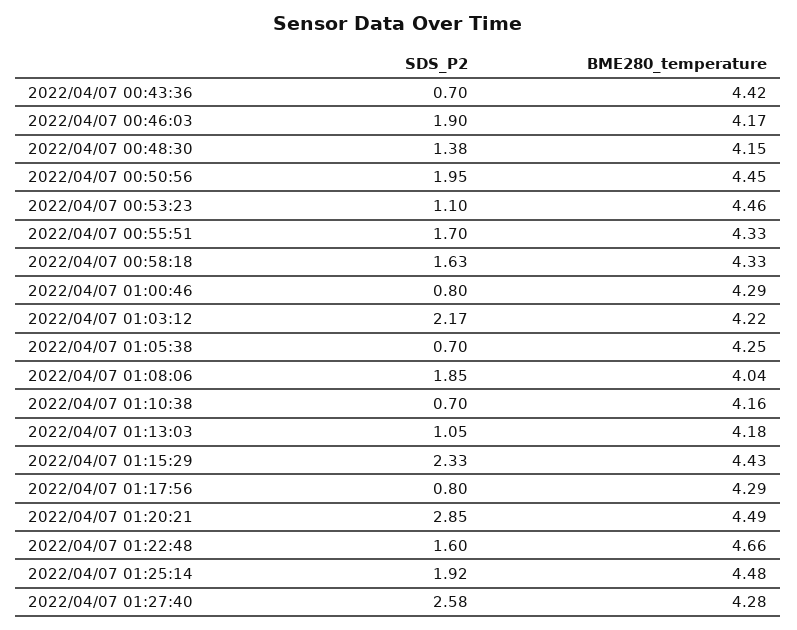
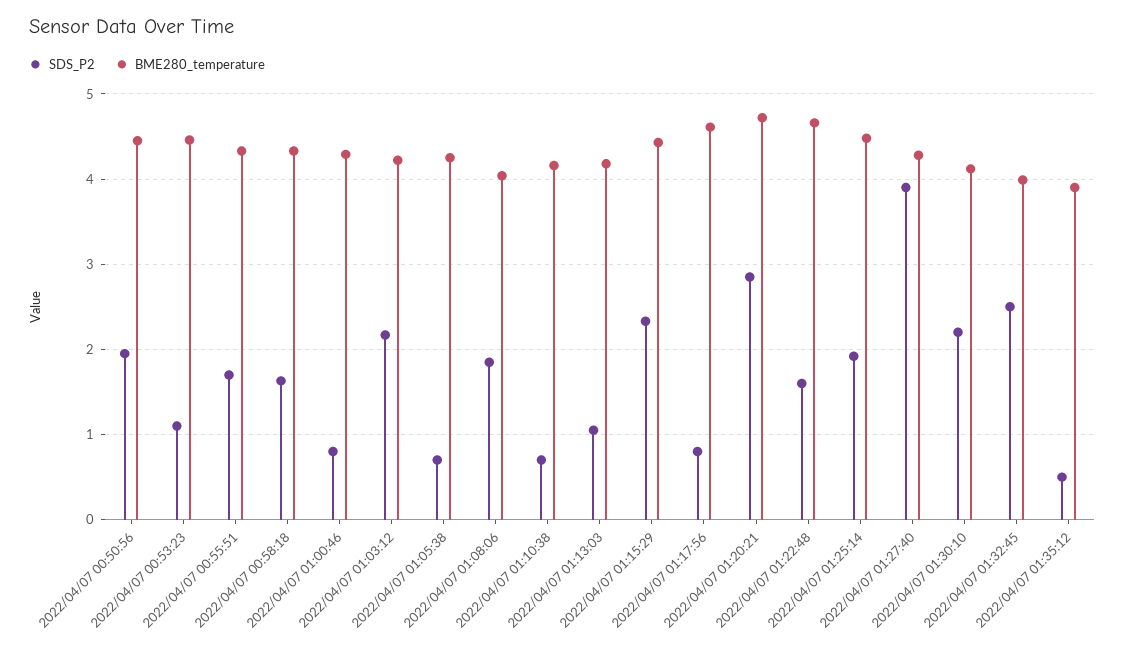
SDS_P2, 2022/04/07 00:43:36: 0.7 -> none
BME280_temperature, 2022/04/07 00:43:36: 4.42 -> none
SDS_P2, 2022/04/07 00:46:03: 1.9 -> none
BME280_temperature, 2022/04/07 00:46:03: 4.17 -> none
SDS_P2, 2022/04/07 00:48:30: 1.38 -> none
BME280_temperature, 2022/04/07 00:48:30: 4.15 -> none
BME280_temperature, 2022/04/07 01:17:56: 4.29 -> 4.6
BME280_temperature, 2022/04/07 01:20:21: 4.49 -> 4.7
SDS_P2, 2022/04/07 01:27:40: 2.58 -> 3.9
SDS_P2, 2022/04/07 01:30:10: none -> 2.2
BME280_temperature, 2022/04/07 01:30:10: none -> 4.1
SDS_P2, 2022/04/07 01:32:45: none -> 2.5
BME280_temperature, 2022/04/07 01:32:45: none -> 4
SDS_P2, 2022/04/07 01:35:12: none -> 0.5
BME280_temperature, 2022/04/07 01:35:12: none -> 3.9

